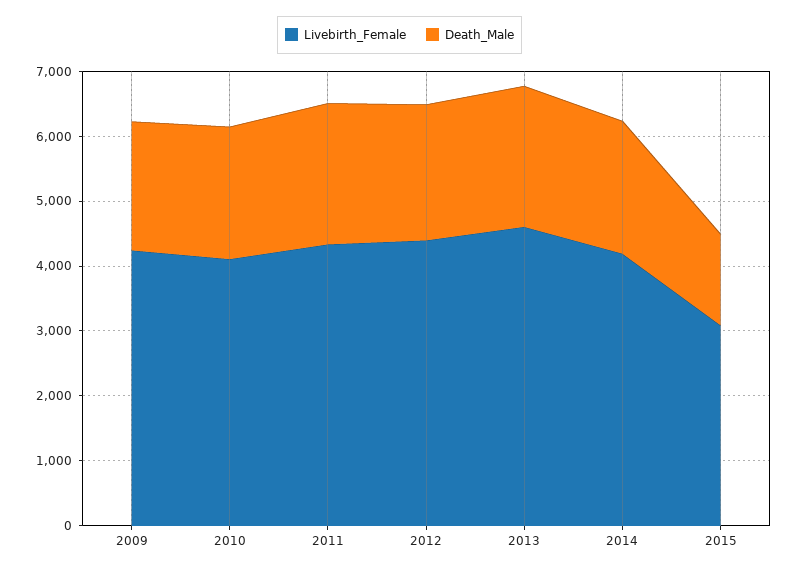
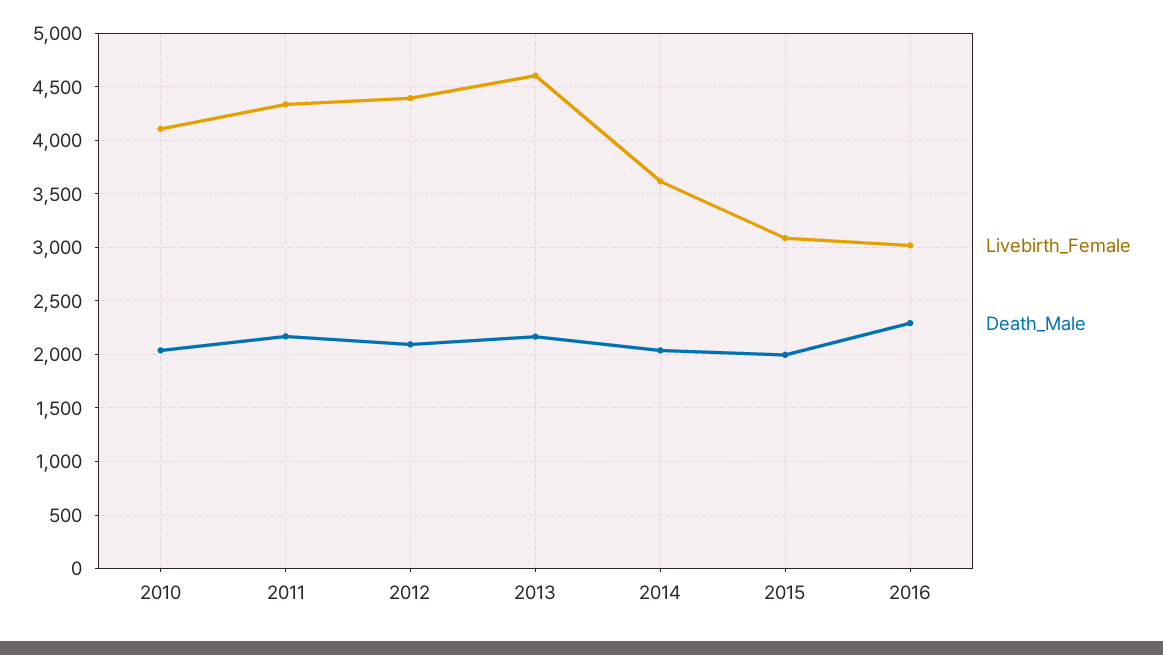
Livebirth_Female, 2009: 4200 -> none
Death_Male, 2009: 2000 -> none
Livebirth_Female, 2014: 4200 -> 3600
Death_Male, 2015: 1400 -> 2000
Livebirth_Female, 2016: none -> 3000
Death_Male, 2016: none -> 2300

